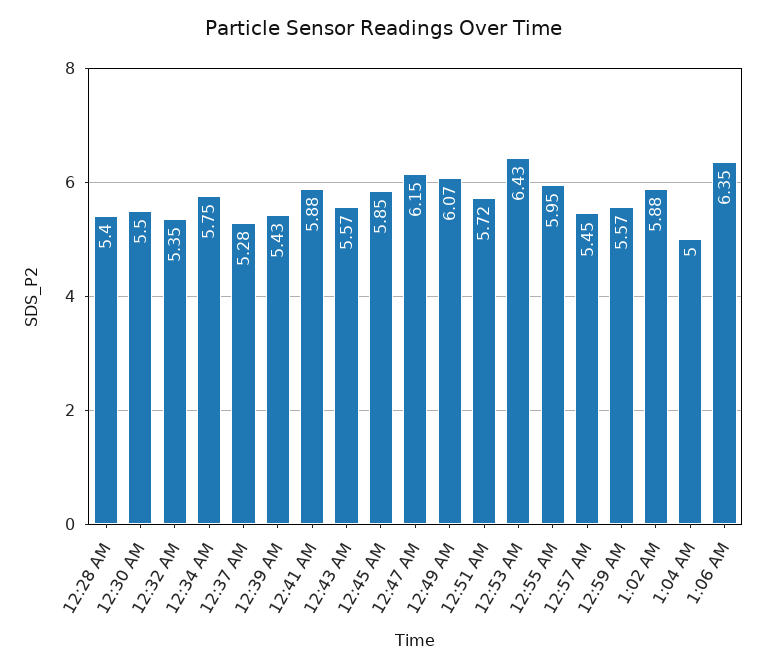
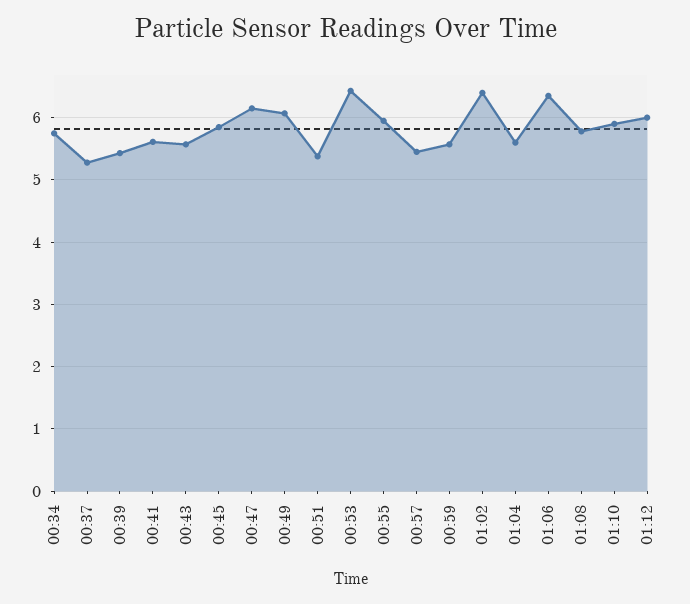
12:28 AM: 5.4 -> none
12:30 AM: 5.5 -> none
12:32 AM: 5.35 -> none
12:41 AM: 5.88 -> 5.6
12:51 AM: 5.72 -> 5.4
1:02 AM: 5.88 -> 6.4
1:04 AM: 5 -> 5.6
01:08: none -> 5.8
01:10: none -> 5.9
01:12: none -> 6

